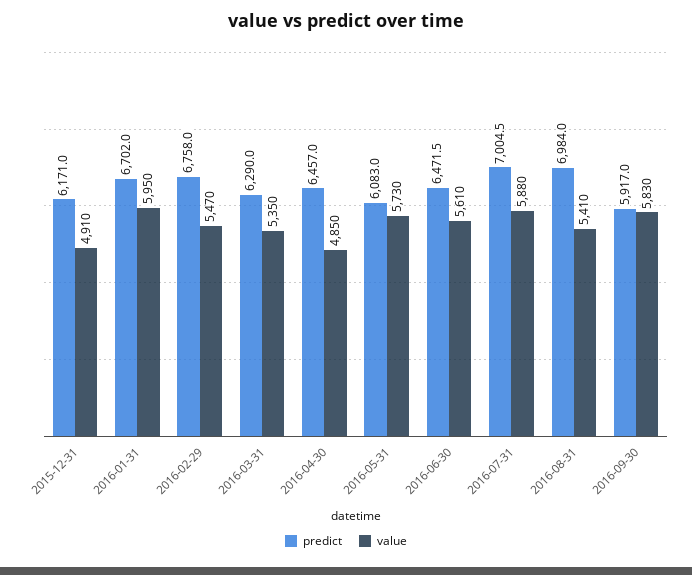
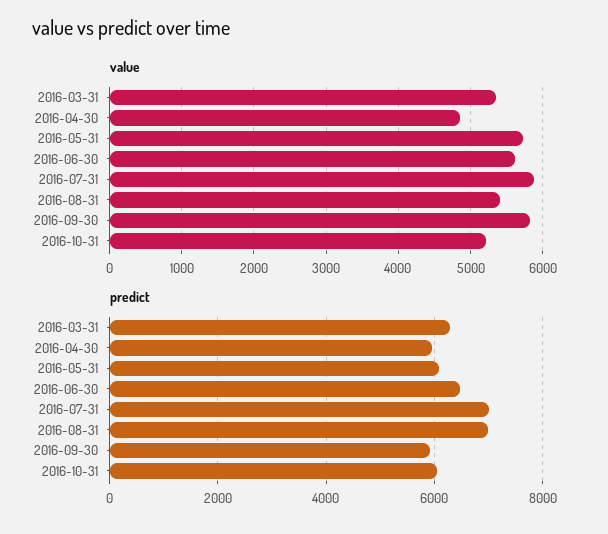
predict, 2015-12-31: 6171 -> none
value, 2015-12-31: 4910 -> none
predict, 2016-01-31: 6702 -> none
value, 2016-01-31: 5950 -> none
predict, 2016-02-29: 6758 -> none
value, 2016-02-29: 5470 -> none
predict, 2016-04-30: 6457 -> 6000
value, 2016-10-31: none -> 5200
predict, 2016-10-31: none -> 6000

